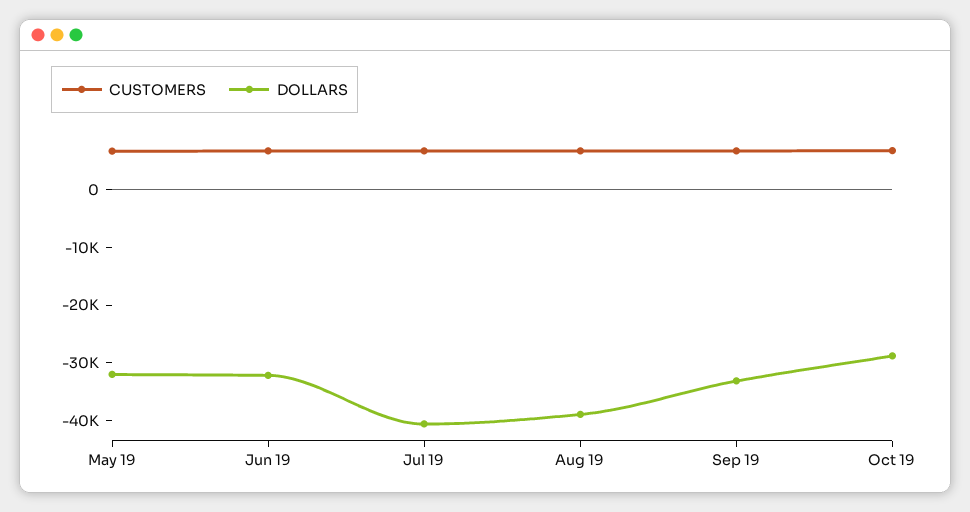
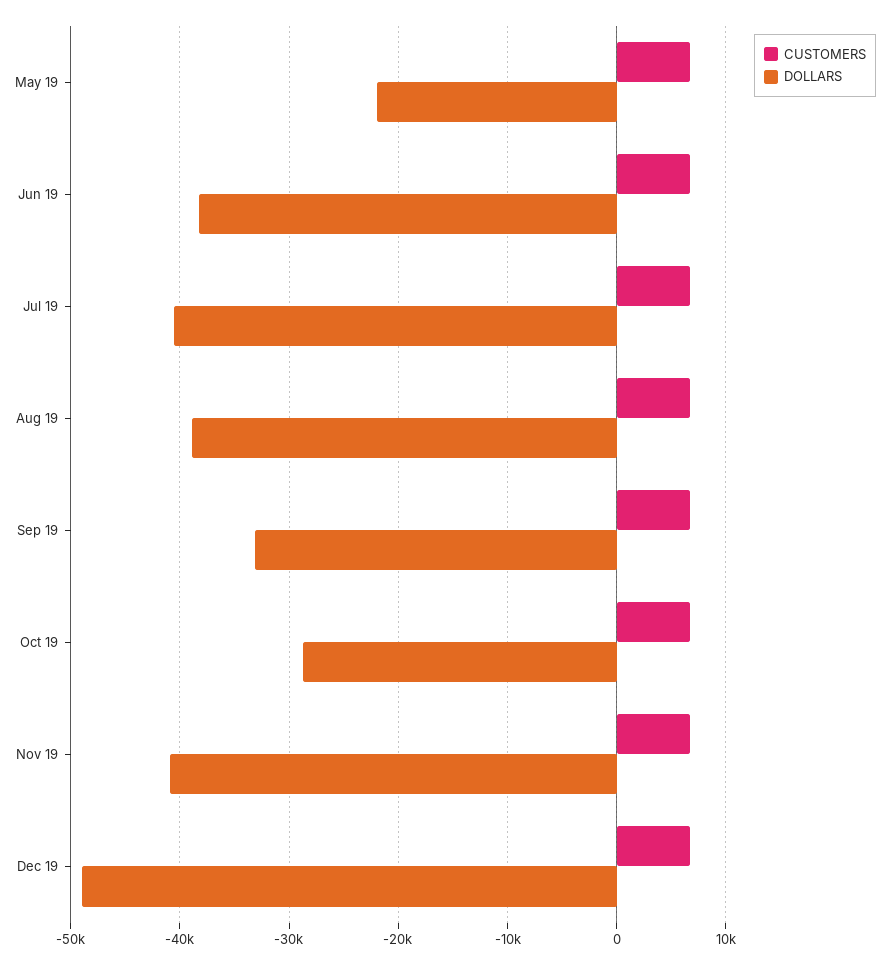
DOLLARS, May 19: -32000 -> -22000
DOLLARS, Jun 19: -32000 -> -38000
CUSTOMERS, Nov 19: none -> 7000
DOLLARS, Nov 19: none -> -41000
CUSTOMERS, Dec 19: none -> 7000
DOLLARS, Dec 19: none -> -49000

